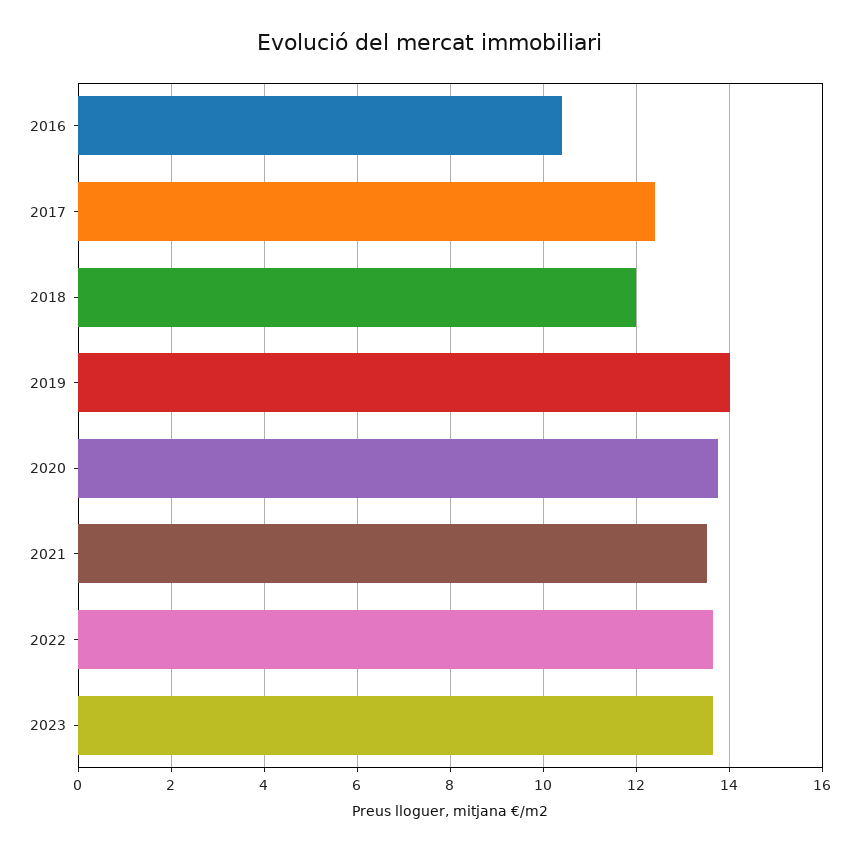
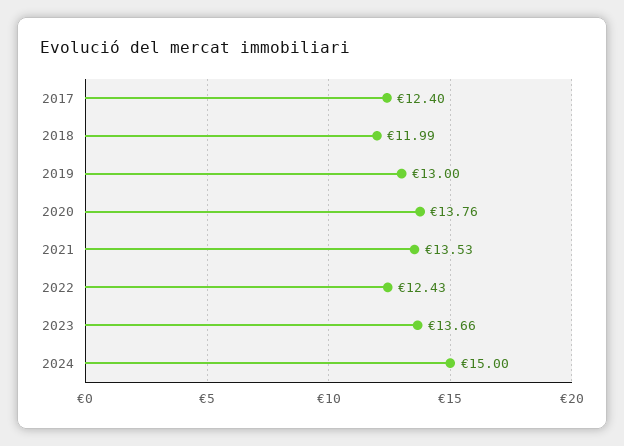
2016: 10.4 -> none
2019: 14 -> 13
2022: 13.6 -> 12.43
2024: none -> 15

